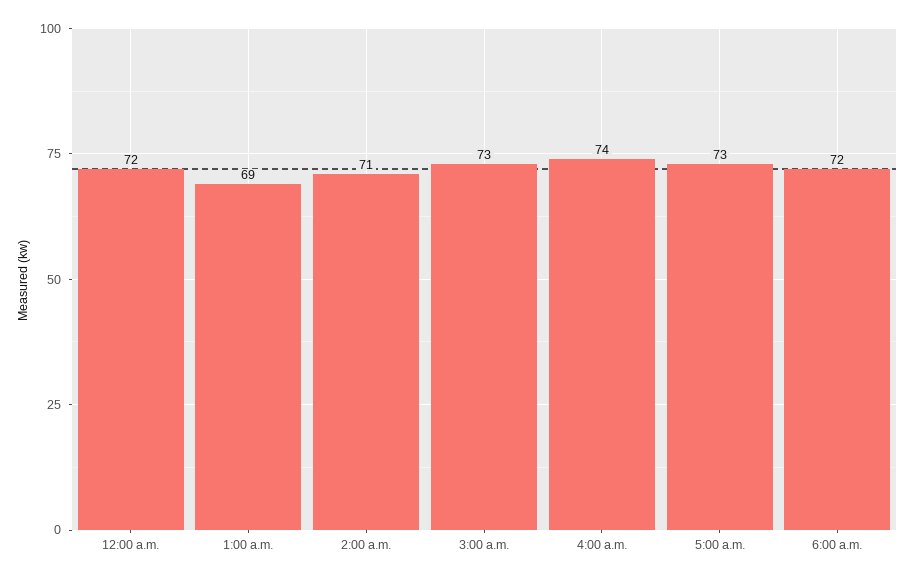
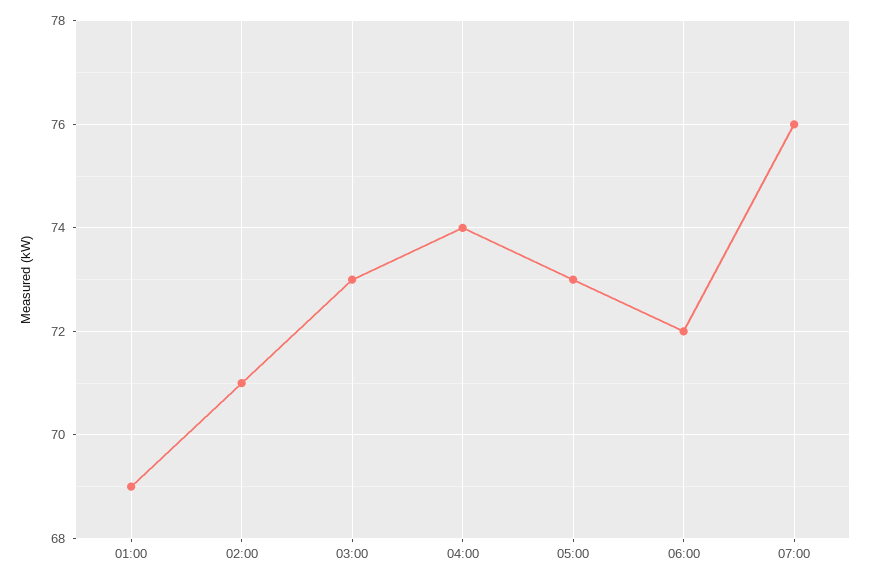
12:00 a.m.: 72 -> none
07:00: none -> 76

